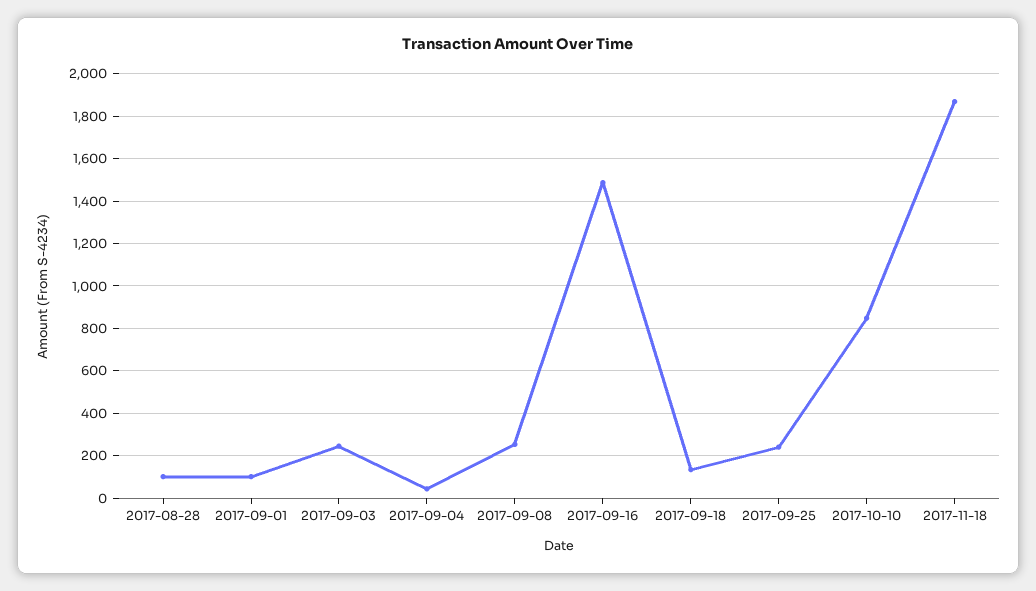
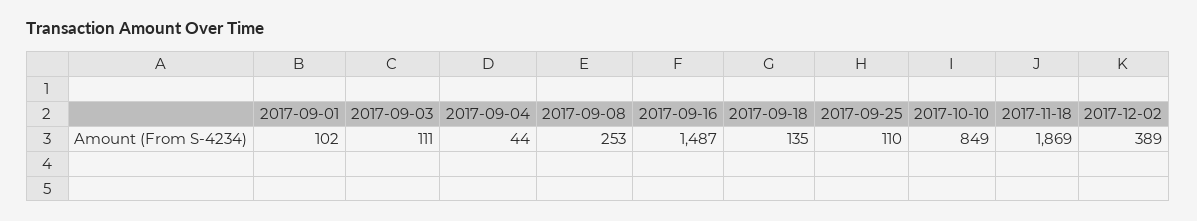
2017-08-28: 100 -> none
2017-09-03: 250 -> 111
2017-09-25: 250 -> 110
2017-12-02: none -> 389

